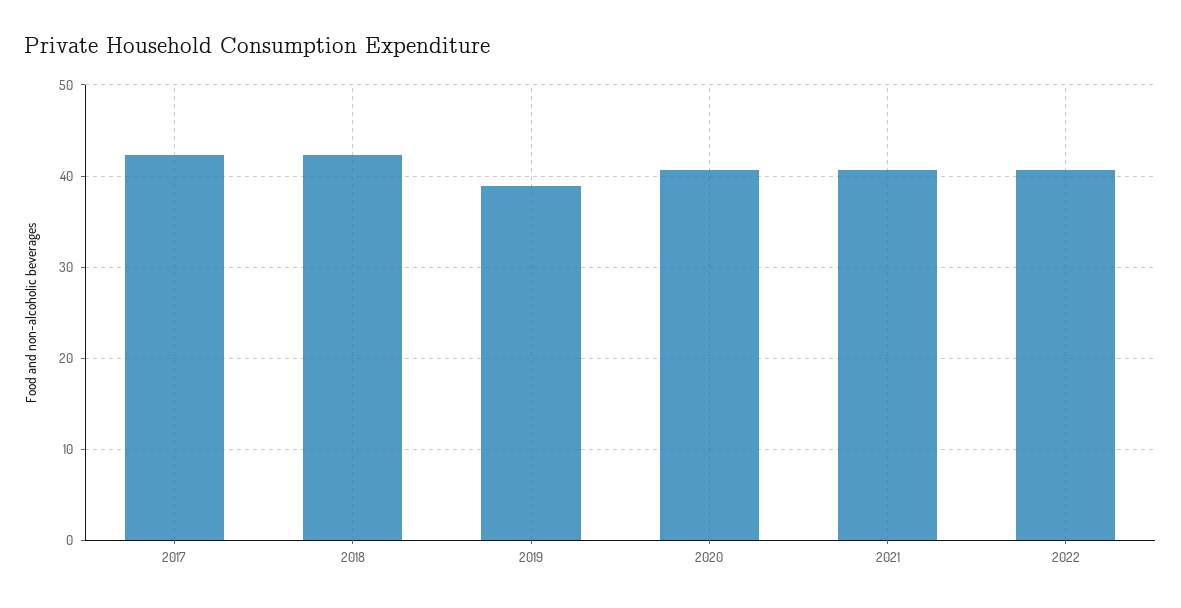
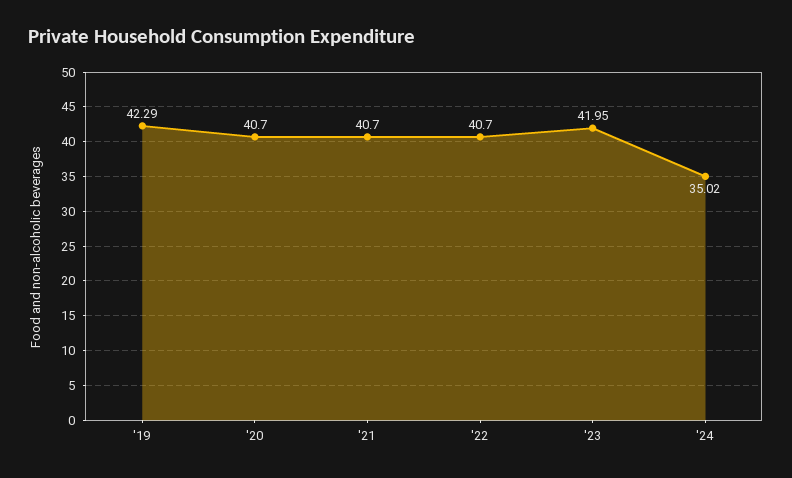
2017: 42 -> none
2018: 42 -> none
2019: 39 -> 42.29
'23: none -> 41.95
'24: none -> 35.02

